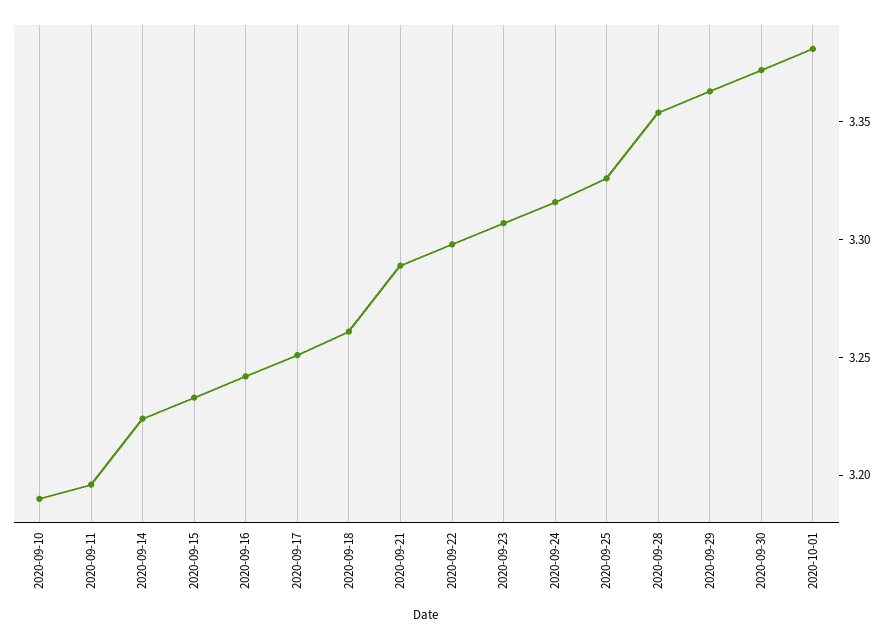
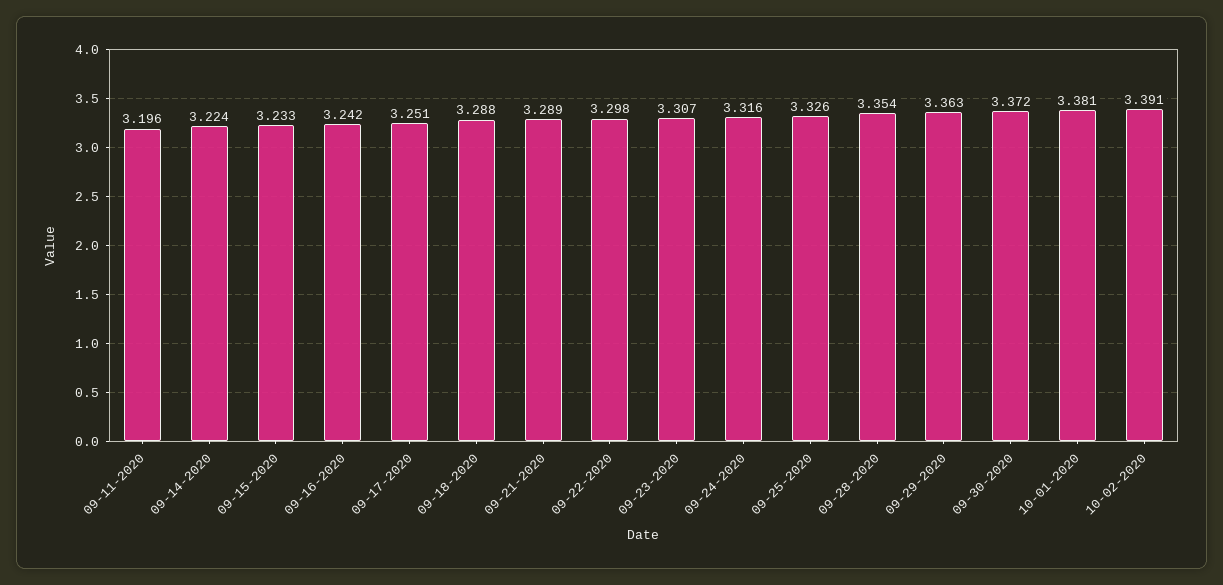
2020-09-10: 3.19 -> none
2020-09-18: 3.26 -> 3.288
10-02-2020: none -> 3.391

